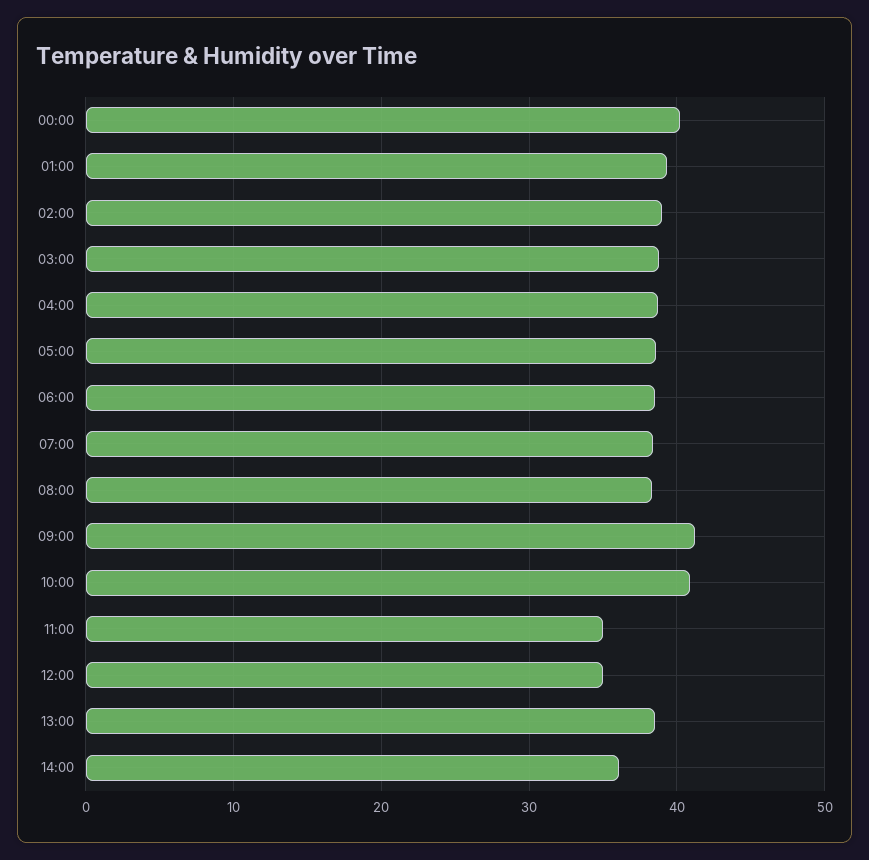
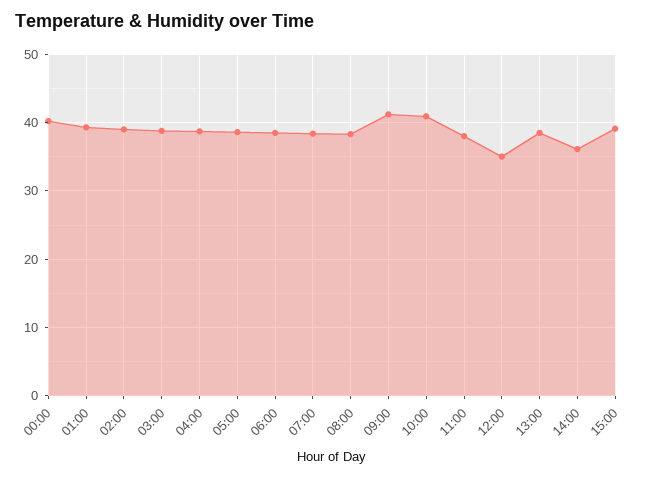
11:00: 35 -> 38
15:00: none -> 39

